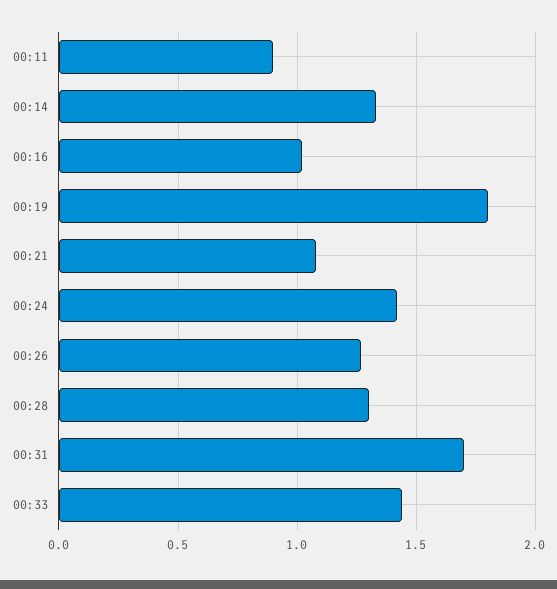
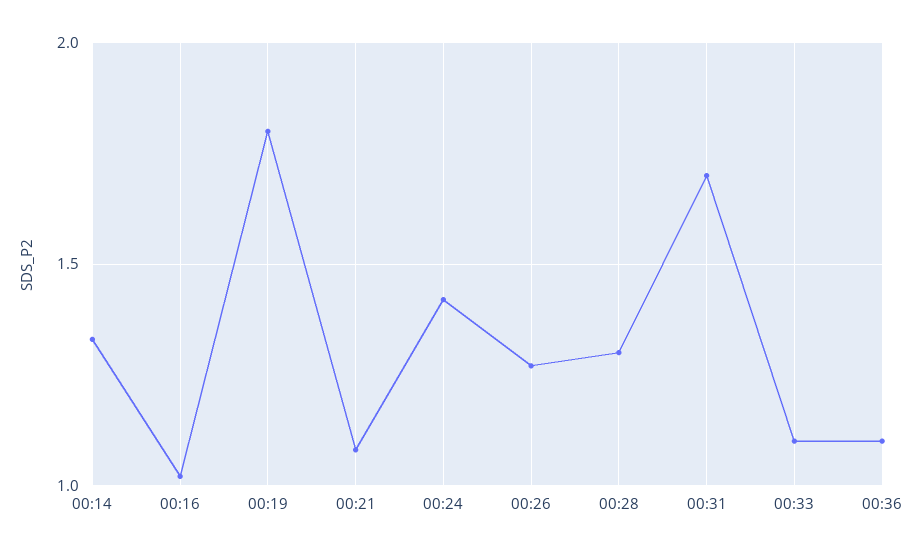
00:11: 0.9 -> none
00:33: 1.45 -> 1.1
00:36: none -> 1.1

